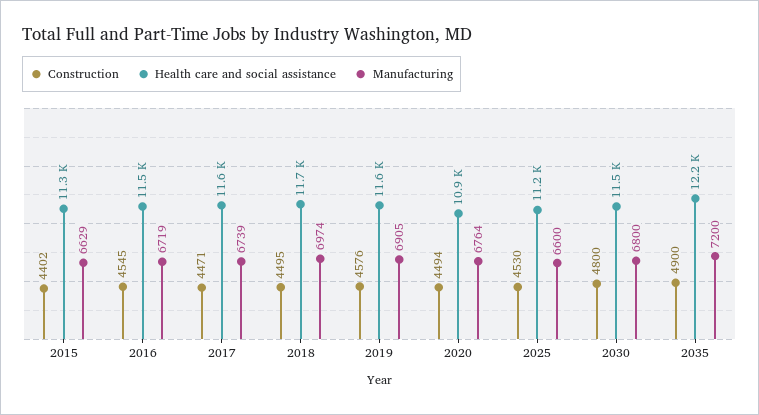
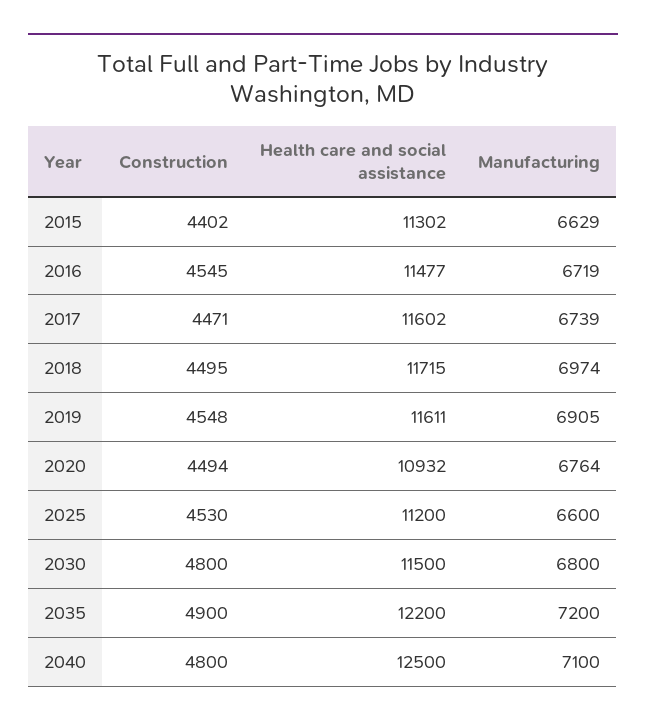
Construction, 2019: 4576 -> 4548
Construction, 2040: none -> 4800
Health care and social assistance, 2040: none -> 12500
Manufacturing, 2040: none -> 7100

